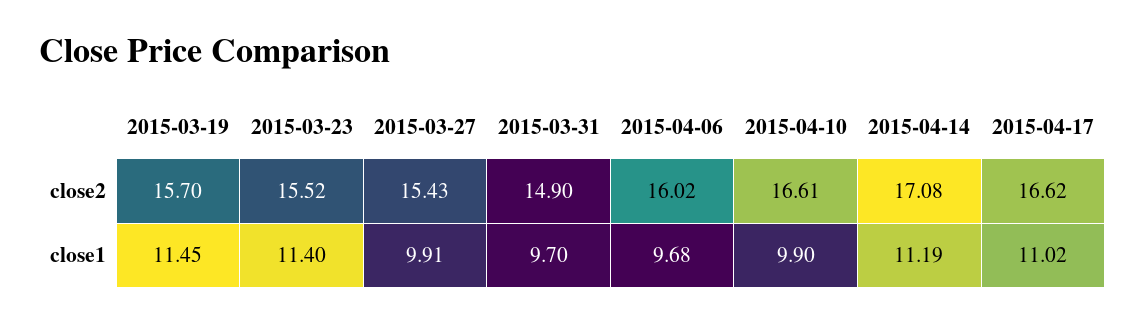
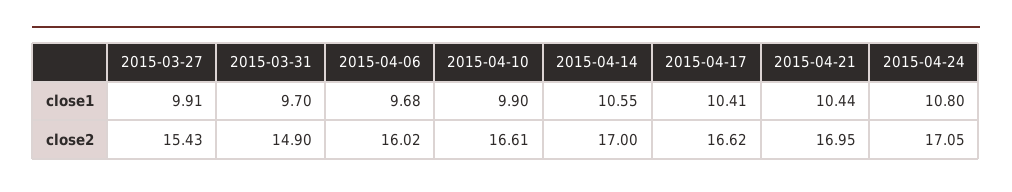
2015-03-19, close2: 15.7 -> none
2015-03-23, close2: 15.52 -> none
2015-04-14, close2: 17.08 -> 17
2015-03-19, close1: 11.45 -> none
2015-03-23, close1: 11.4 -> none
2015-04-14, close1: 11.19 -> 10.55
2015-04-17, close1: 11.02 -> 10.41
2015-04-21, close1: none -> 10.44
2015-04-24, close1: none -> 10.8
2015-04-21, close2: none -> 16.95
2015-04-24, close2: none -> 17.05

